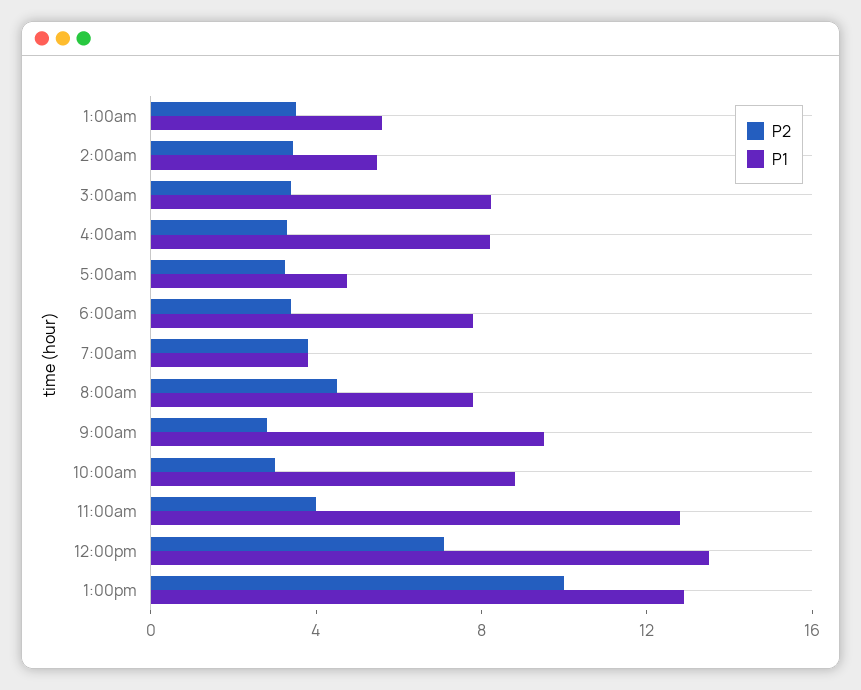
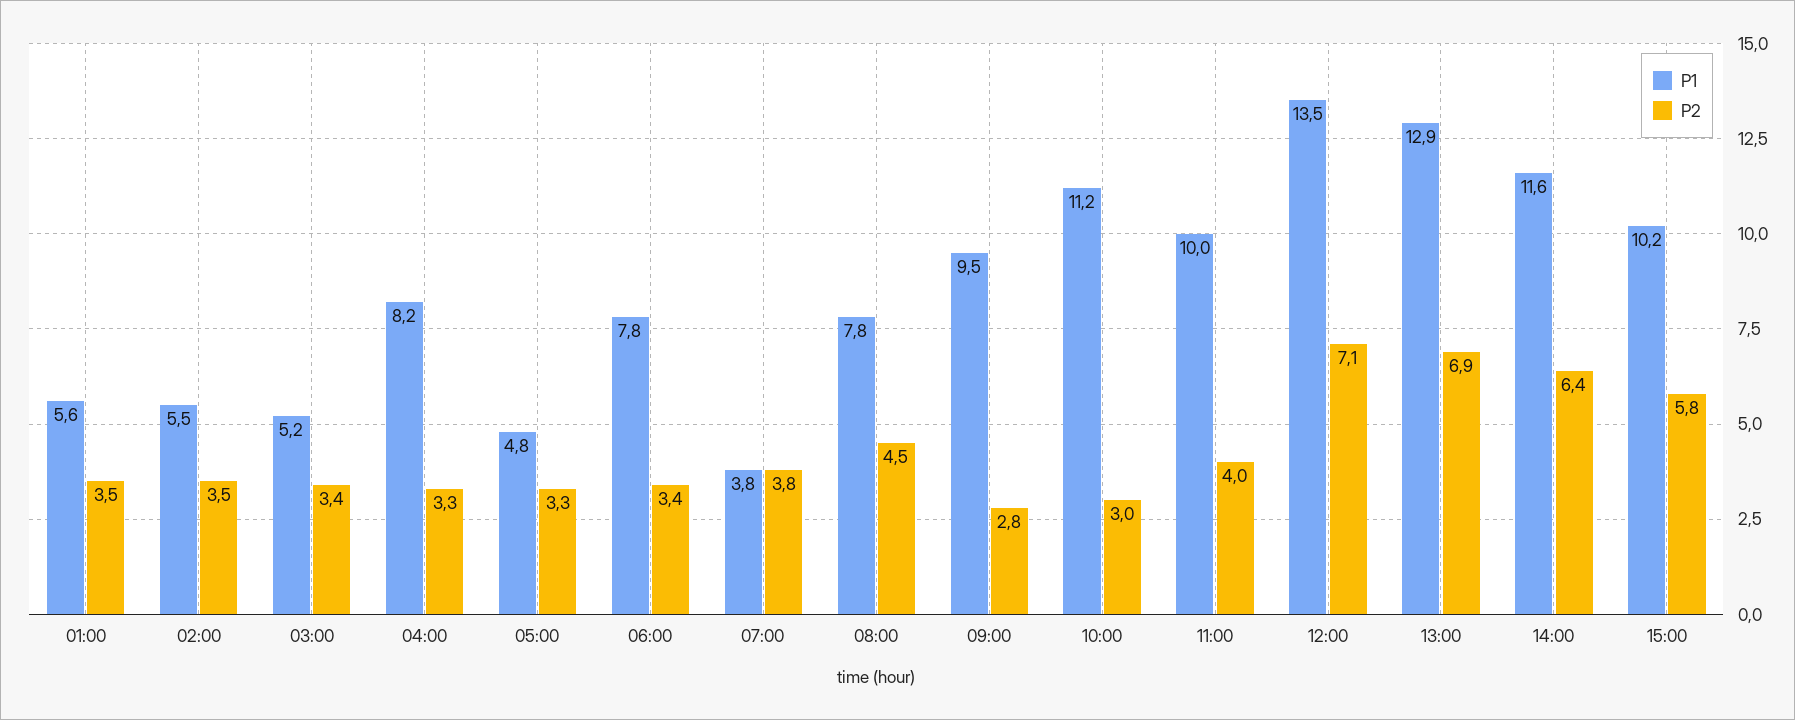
P1, 3:00am: 8 -> 5.2
P1, 10:00am: 9 -> 11.2
P1, 11:00am: 13 -> 10
P2, 1:00pm: 10 -> 6.9
P1, 14:00: none -> 11.6
P2, 14:00: none -> 6.4
P1, 15:00: none -> 10.2
P2, 15:00: none -> 5.8

